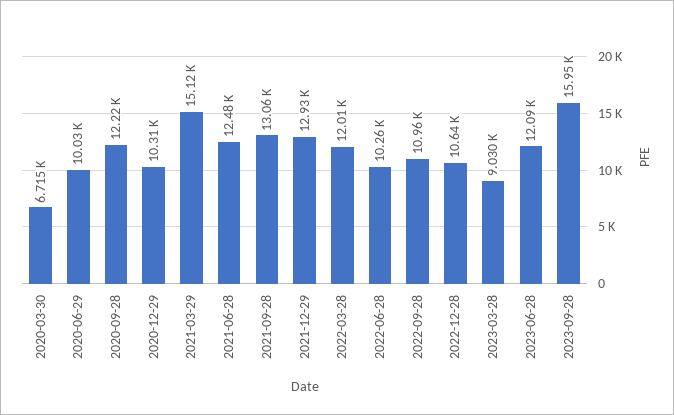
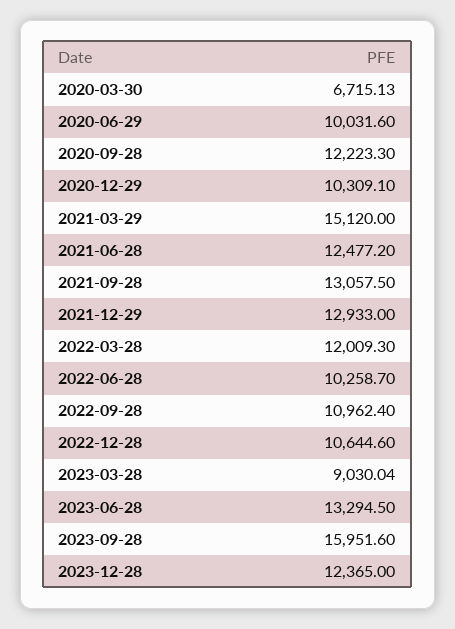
2023-06-28: 12090 -> 13294.5
2023-12-28: none -> 12365

